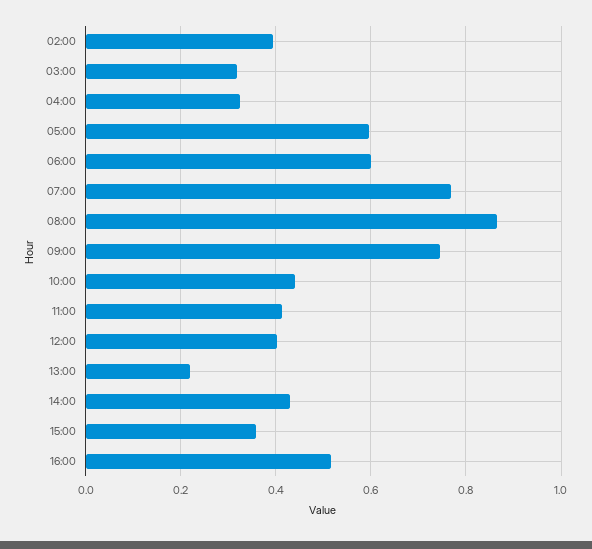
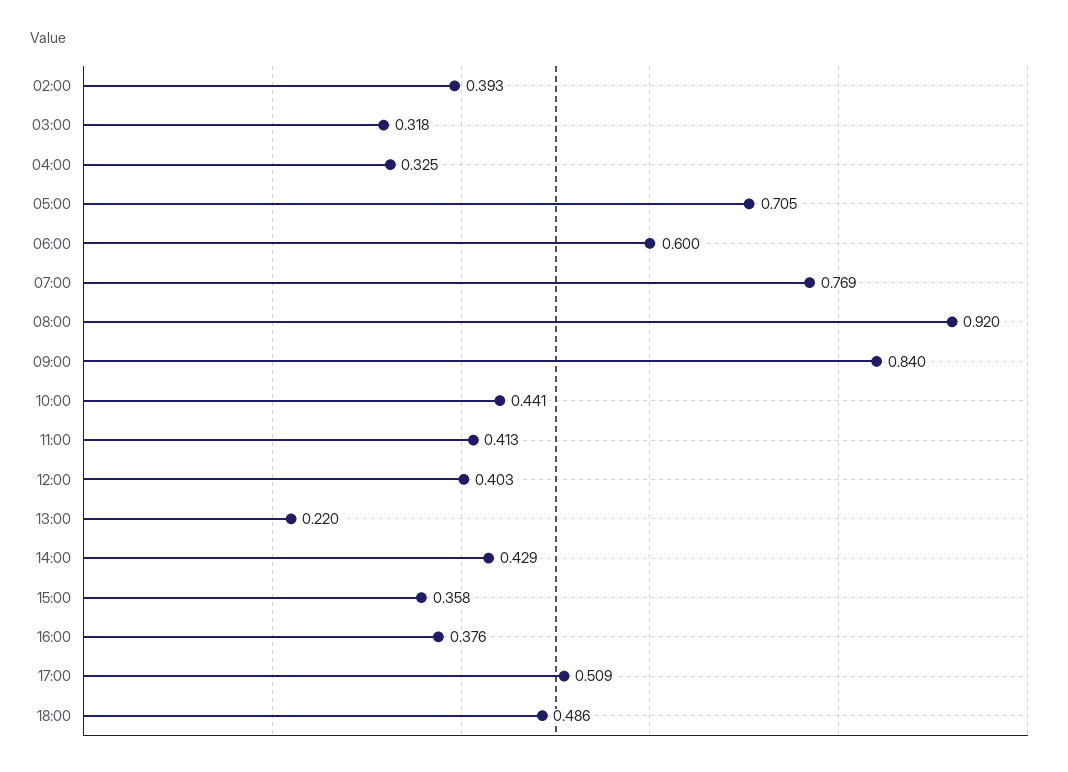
05:00: 0.6 -> 0.705
08:00: 0.86 -> 0.92
09:00: 0.74 -> 0.84
16:00: 0.52 -> 0.376
17:00: none -> 0.509
18:00: none -> 0.486

